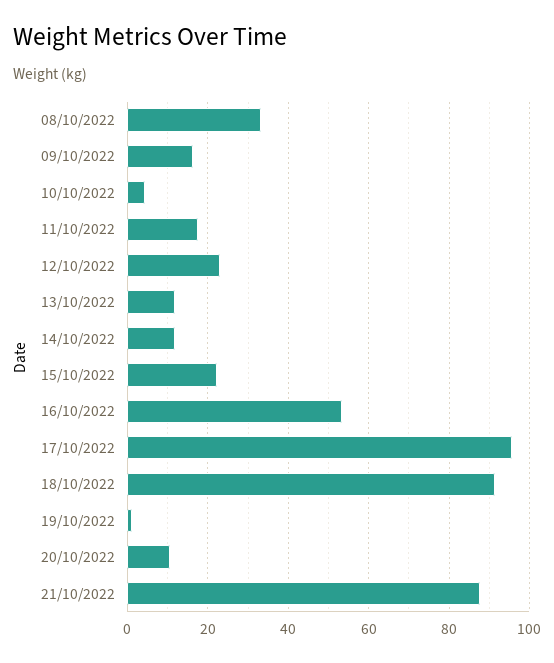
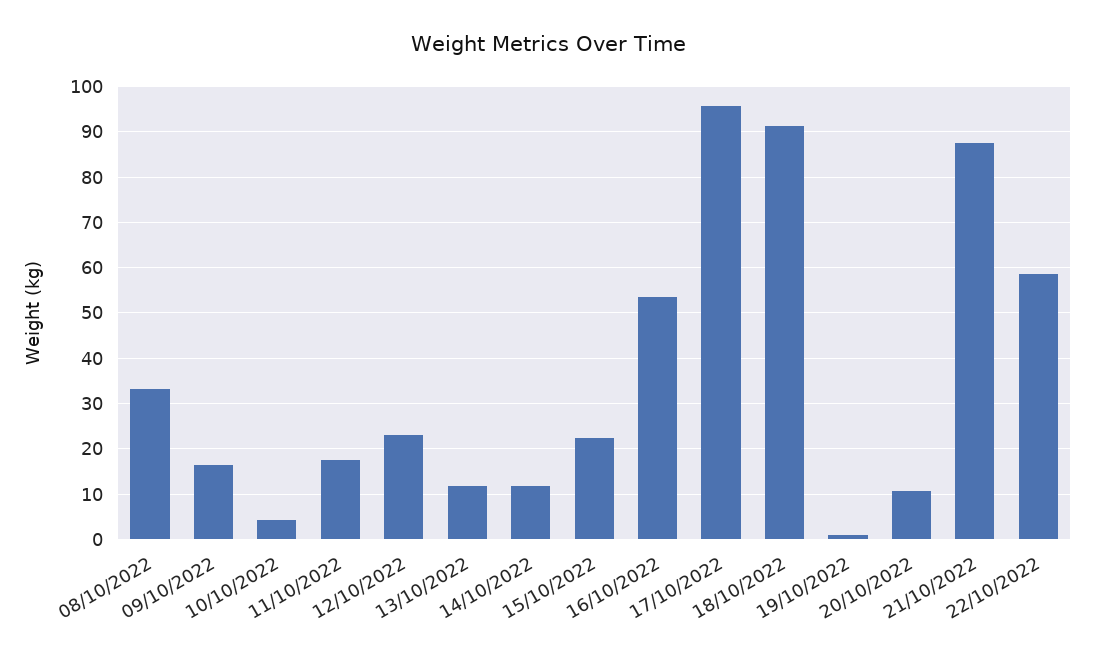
22/10/2022: none -> 58

